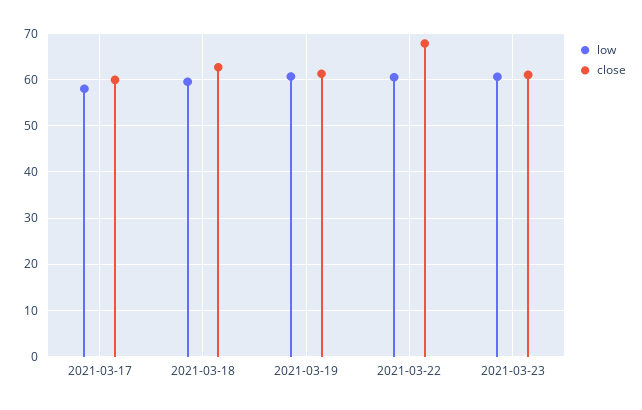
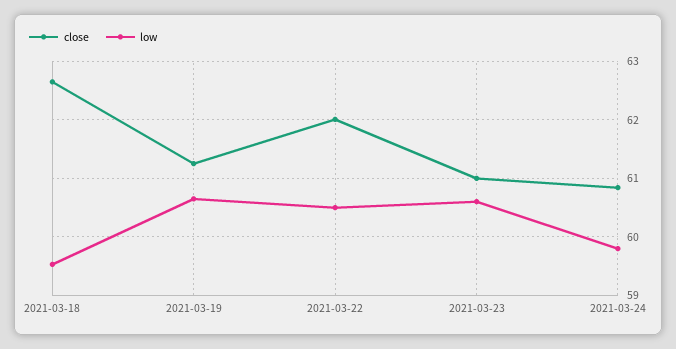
low, 2021-03-17: 58 -> none
close, 2021-03-17: 60 -> none
close, 2021-03-22: 68 -> 62
close, 2021-03-24: none -> 60.8
low, 2021-03-24: none -> 59.8

